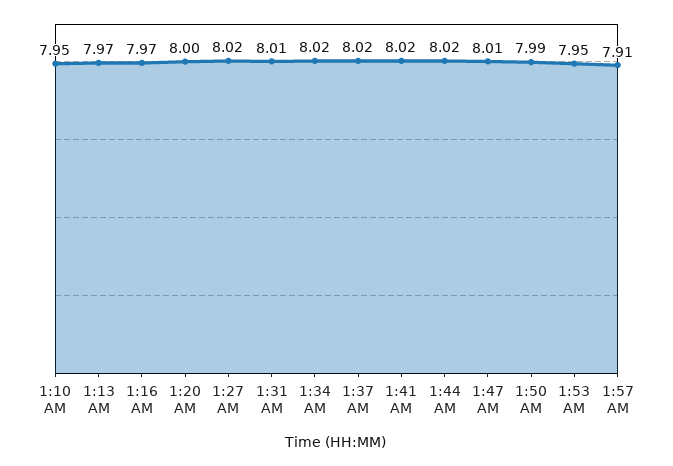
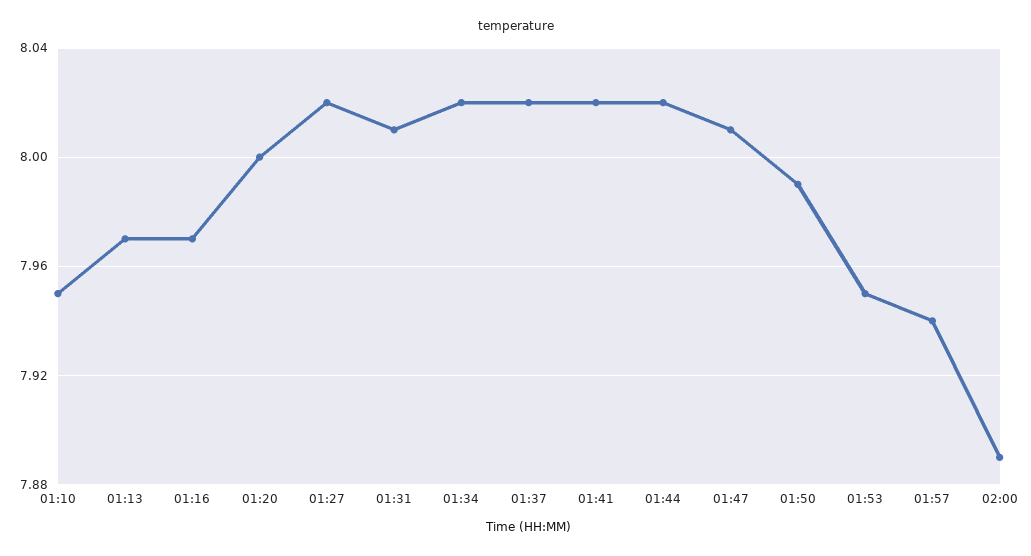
1:57 AM: 7.91 -> 7.94
02:00: none -> 7.89

